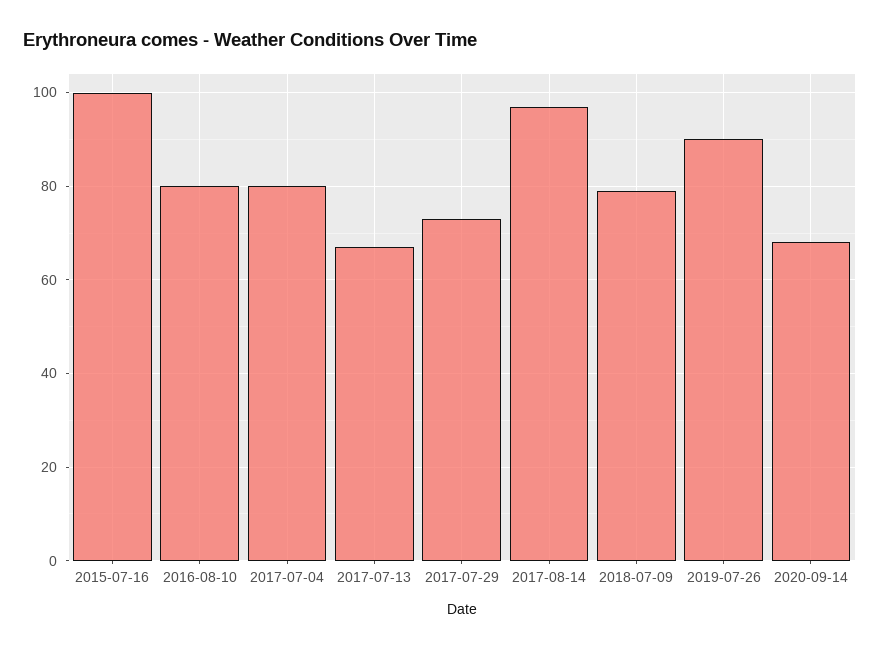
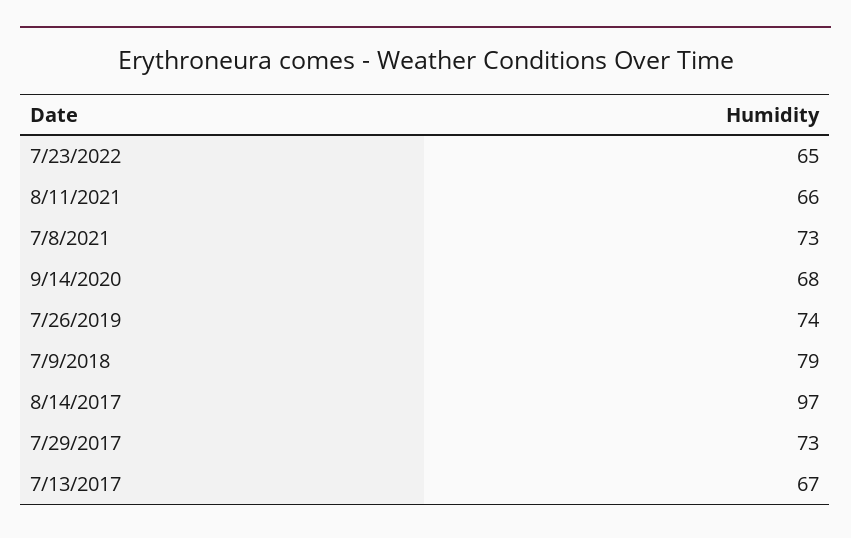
2015-07-16: 100 -> none
2016-08-10: 80 -> none
2017-07-04: 80 -> none
2019-07-26: 90 -> 74
7/23/2022: none -> 65
8/11/2021: none -> 66
7/8/2021: none -> 73

